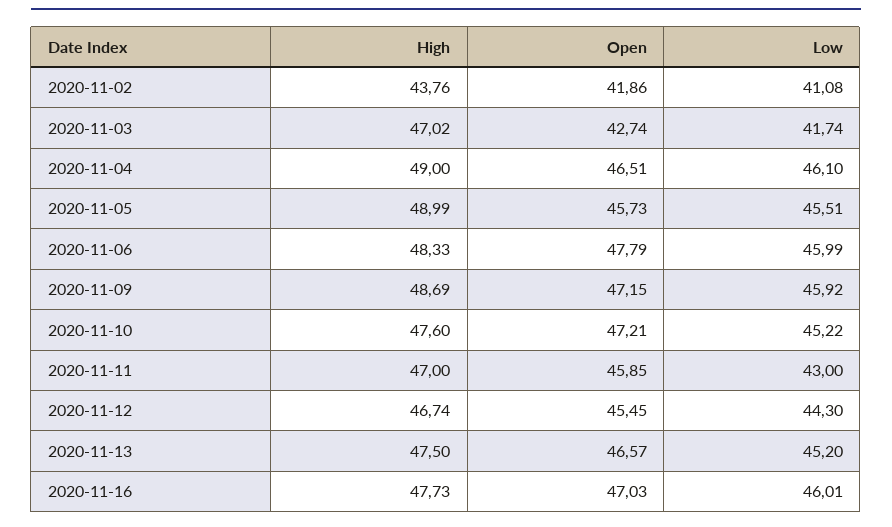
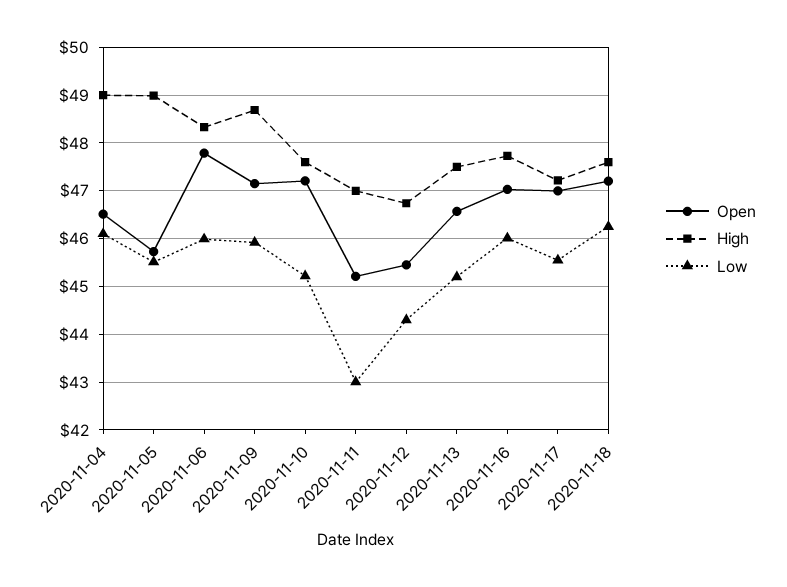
High, 2020-11-02: 43.76 -> none
Open, 2020-11-02: 41.86 -> none
Low, 2020-11-02: 41.08 -> none
High, 2020-11-03: 47.02 -> none
Open, 2020-11-03: 42.74 -> none
Low, 2020-11-03: 41.74 -> none
Open, 2020-11-11: 45.85 -> 45.2
Open, 2020-11-17: none -> 47
High, 2020-11-17: none -> 47.2
Low, 2020-11-17: none -> 45.6
Open, 2020-11-18: none -> 47.2
High, 2020-11-18: none -> 47.6
Low, 2020-11-18: none -> 46.2

